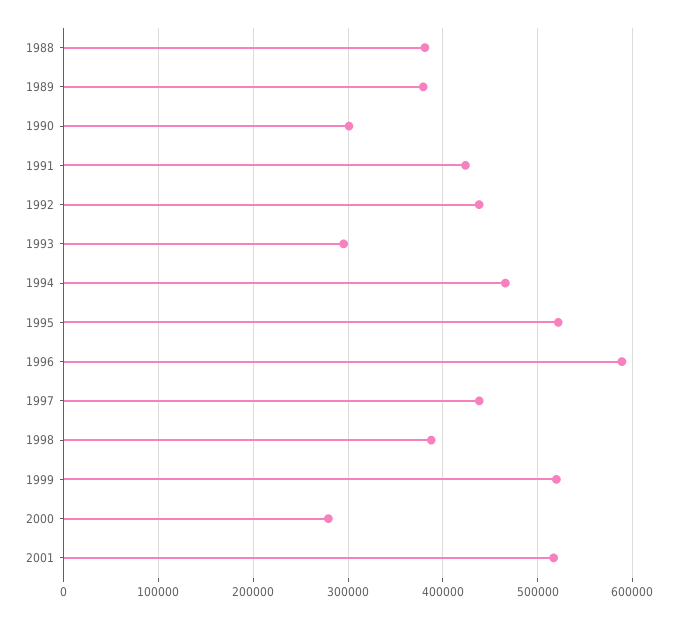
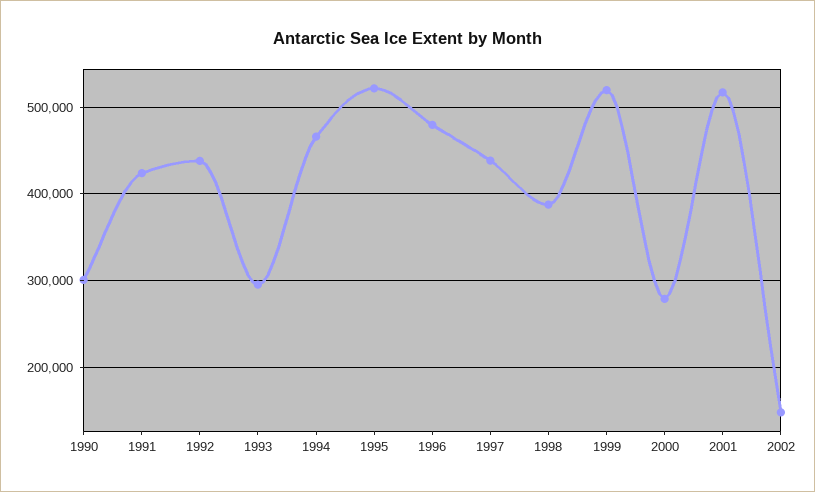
1988: 380000 -> none
1989: 380000 -> none
1996: 590000 -> 480000
2002: none -> 150000

